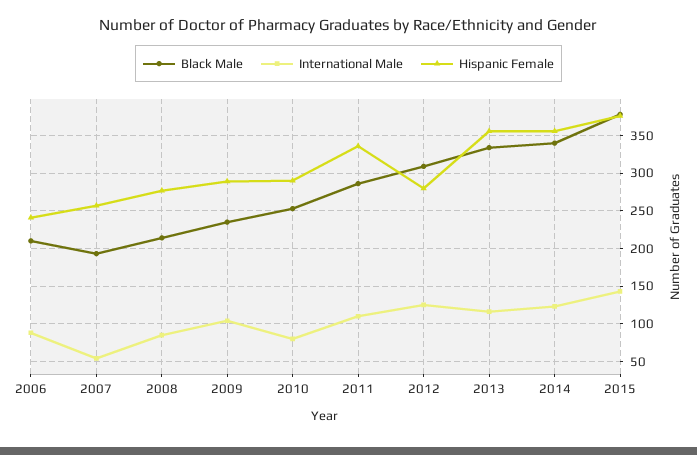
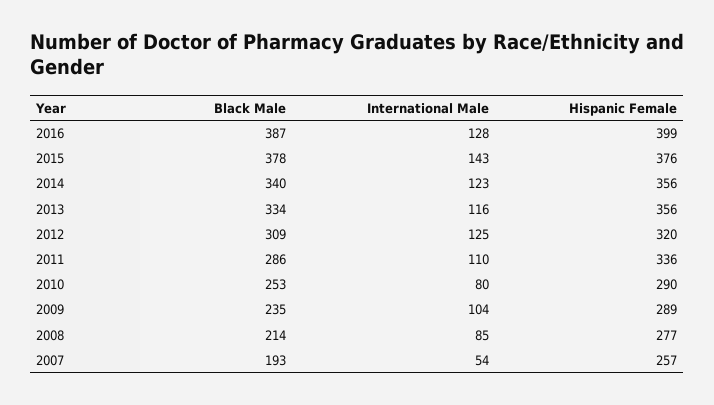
Black Male, 2006: 210 -> none
International Male, 2006: 90 -> none
Hispanic Female, 2006: 240 -> none
Hispanic Female, 2012: 280 -> 320
Black Male, 2016: none -> 387
International Male, 2016: none -> 128
Hispanic Female, 2016: none -> 399

